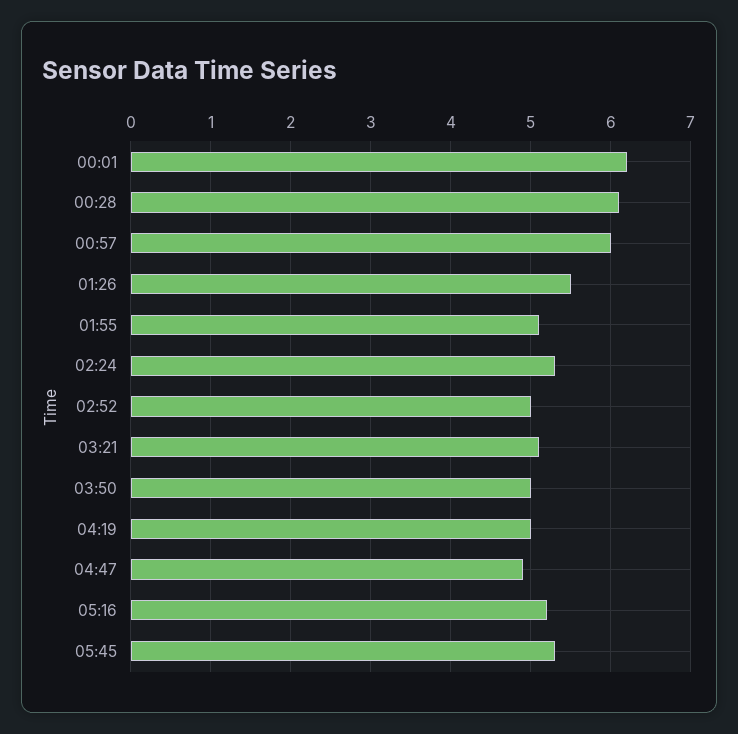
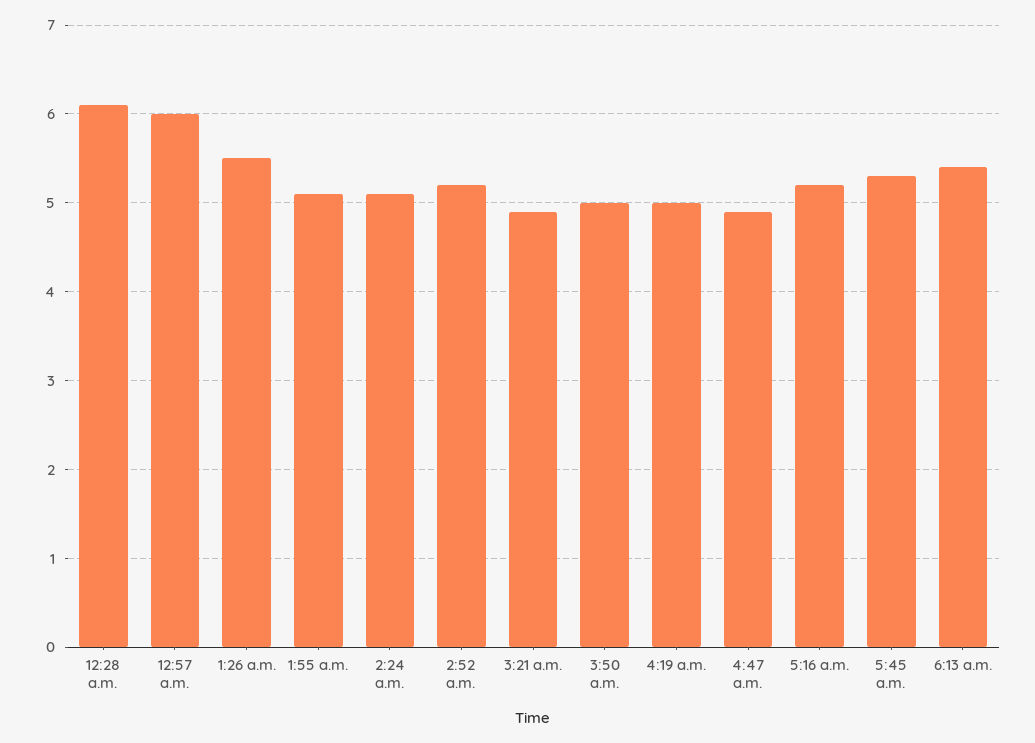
00:01: 6.2 -> none
02:24: 5.3 -> 5.1
02:52: 5 -> 5.2
03:21: 5.1 -> 4.9
6:13 a.m.: none -> 5.4

